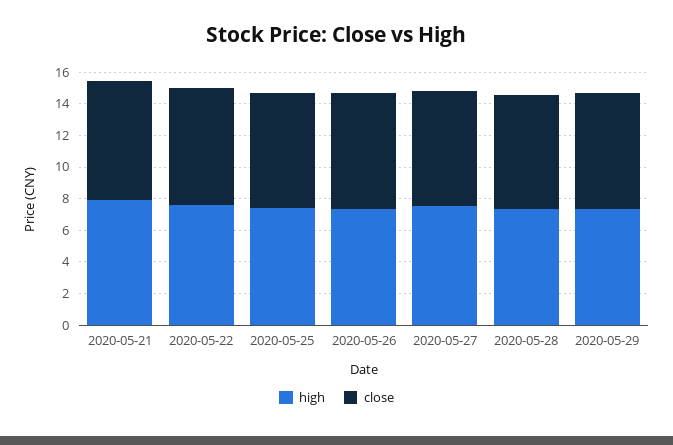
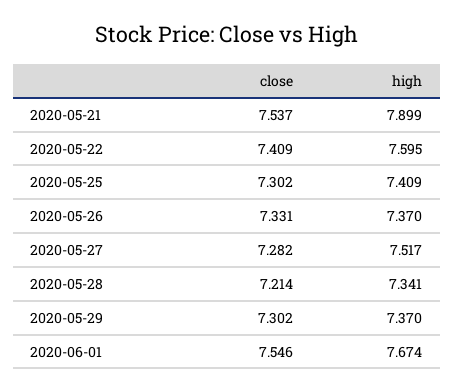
close, 2020-06-01: none -> 7.546
high, 2020-06-01: none -> 7.674

